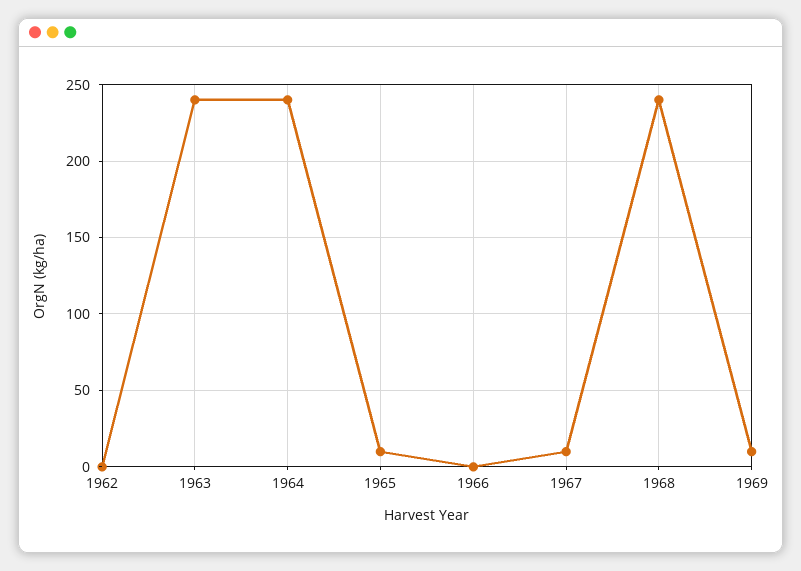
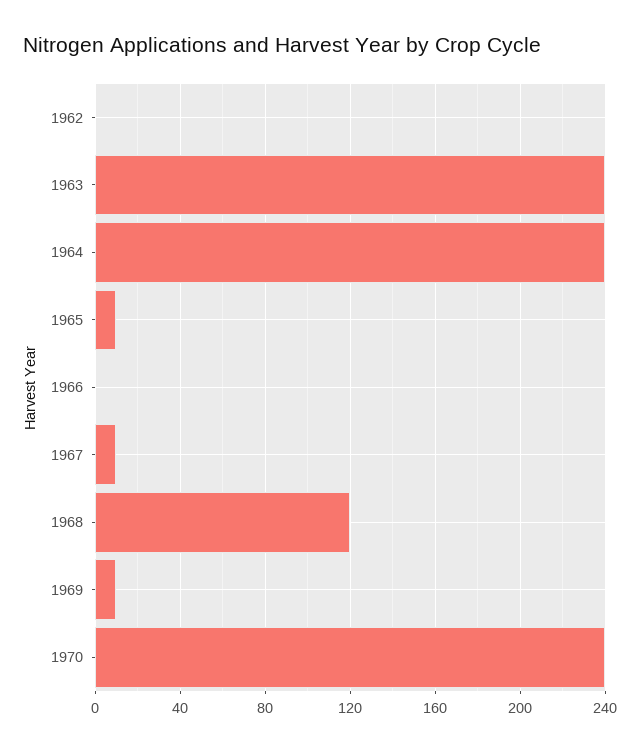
1968: 240 -> 120
1970: none -> 240

